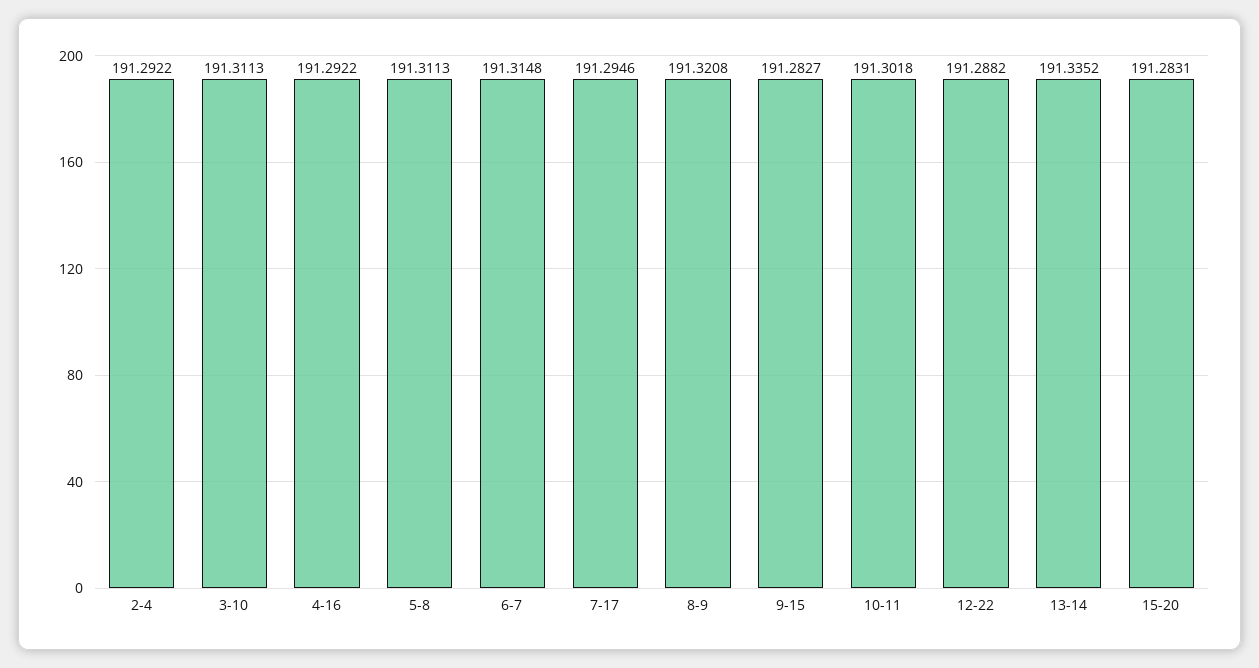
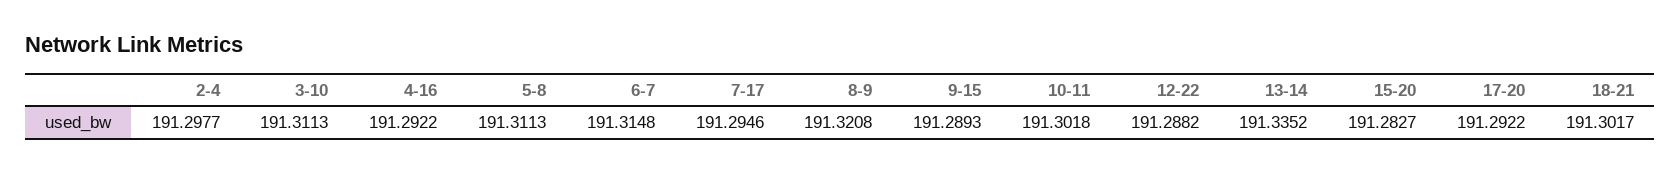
2-4: 191.2922 -> 191.2977
9-15: 191.2827 -> 191.2893
15-20: 191.2831 -> 191.2827
17-20: none -> 191.2922
18-21: none -> 191.3017

